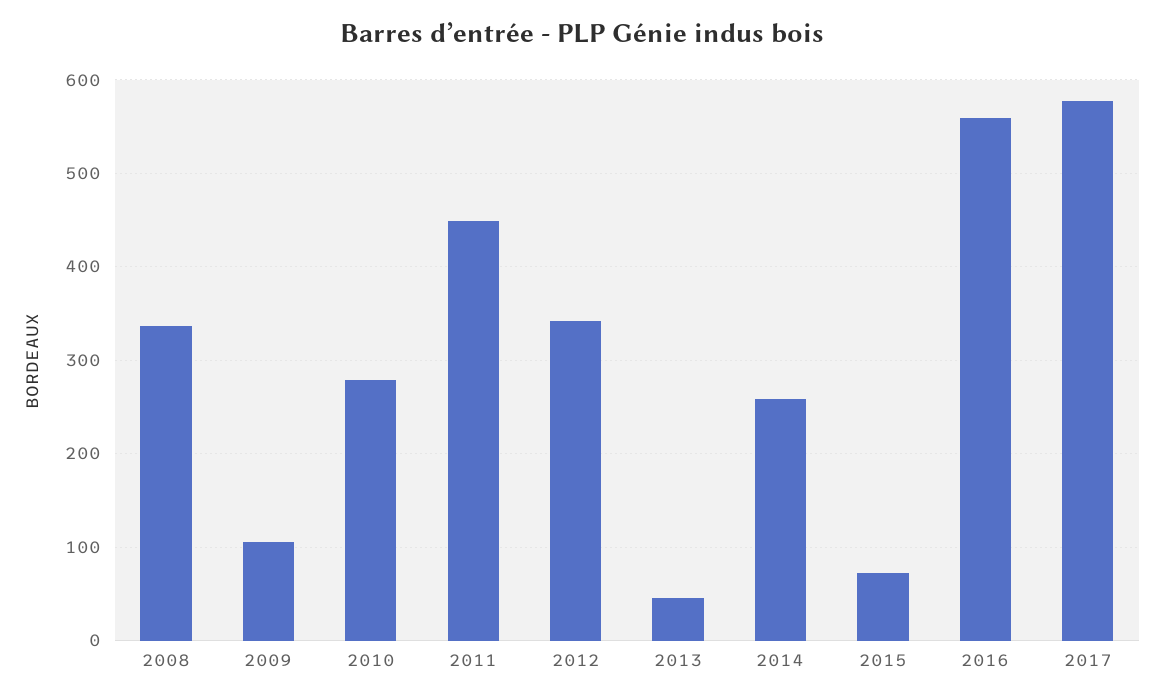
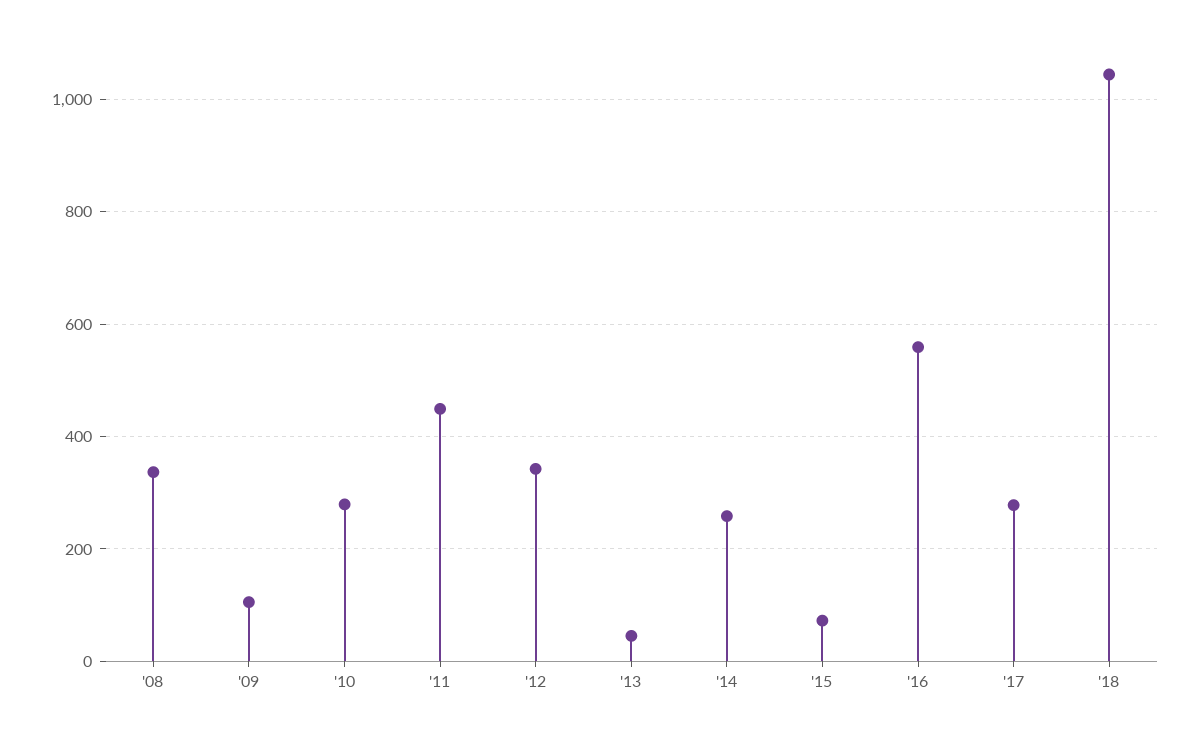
2017: 580 -> 280
'18: none -> 1040

